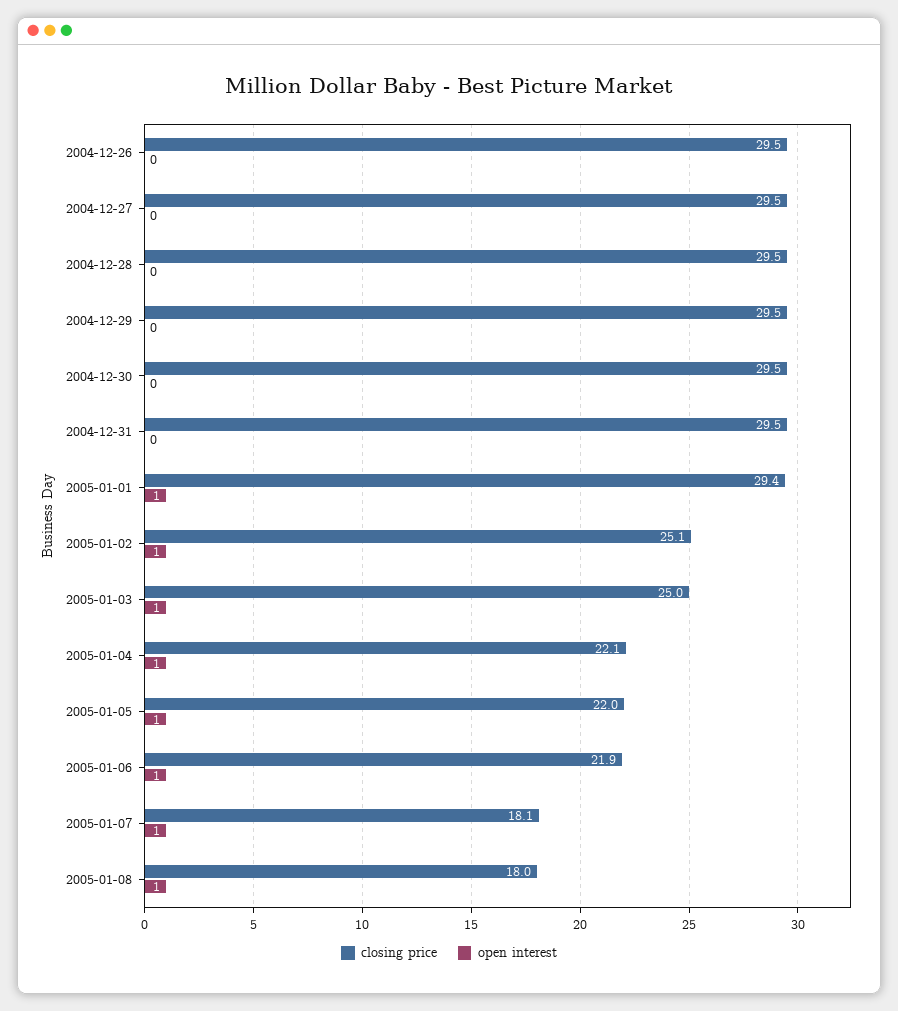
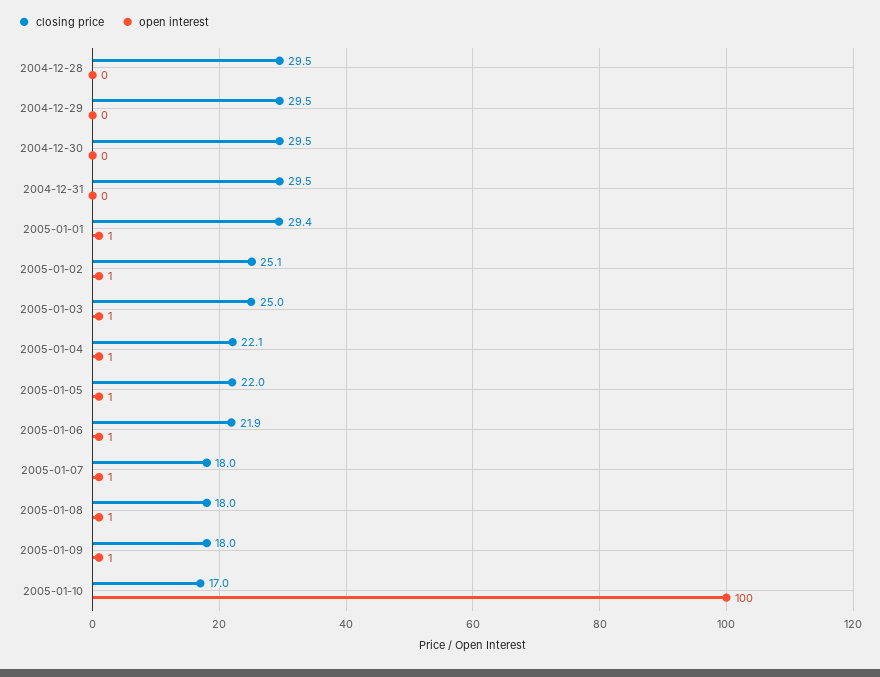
closing price, 2004-12-26: 29.5 -> none
open interest, 2004-12-26: 0 -> none
closing price, 2004-12-27: 29.5 -> none
open interest, 2004-12-27: 0 -> none
closing price, 2005-01-07: 18.1 -> 18
closing price, 2005-01-09: none -> 18
open interest, 2005-01-09: none -> 1
closing price, 2005-01-10: none -> 17
open interest, 2005-01-10: none -> 100

